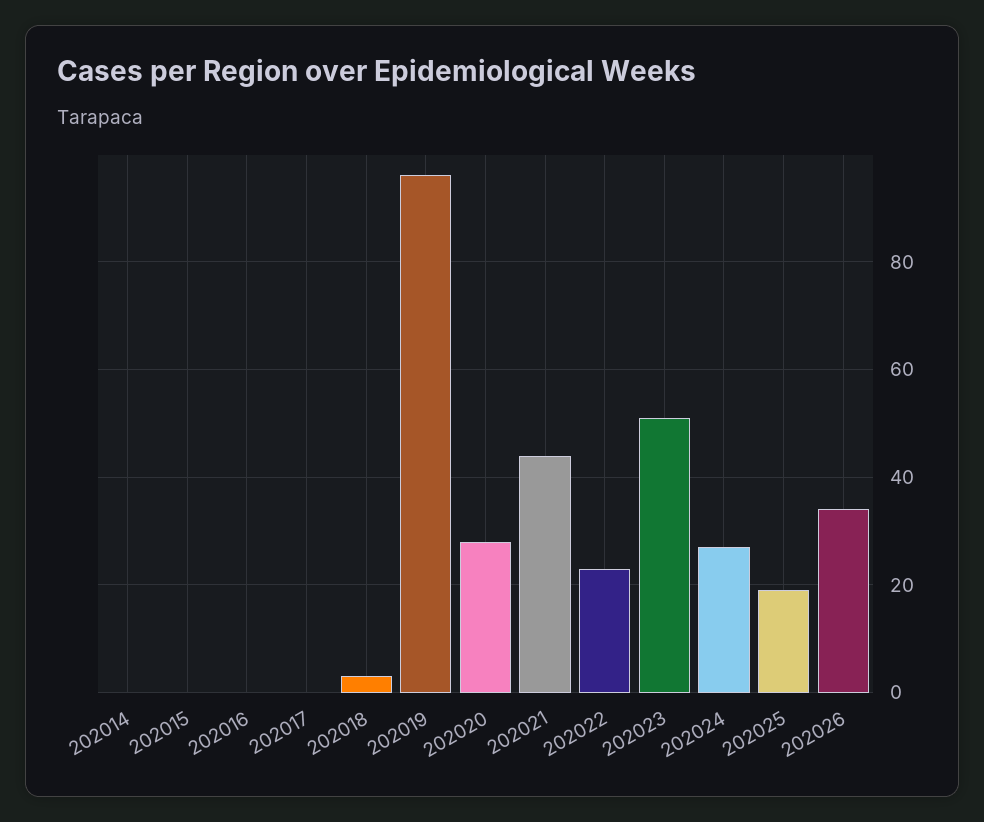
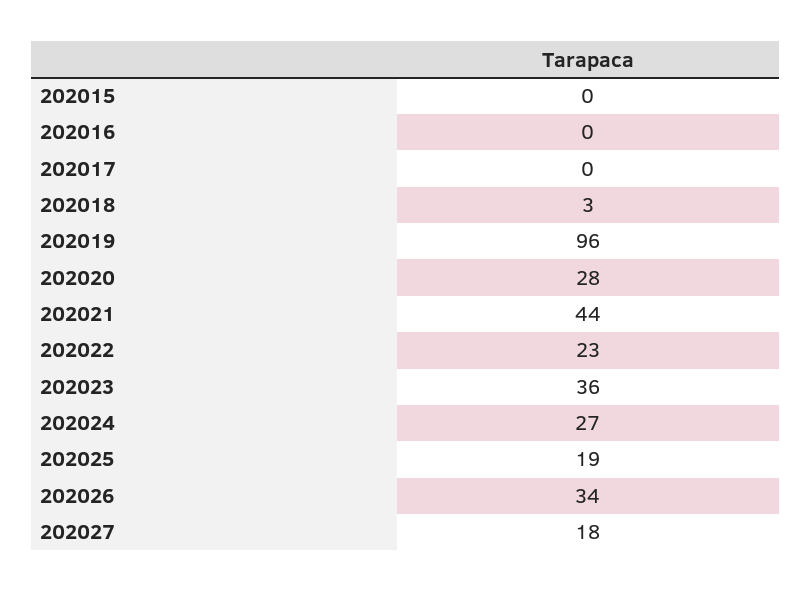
202014: 0 -> none
202023: 50 -> 36
202027: none -> 18

